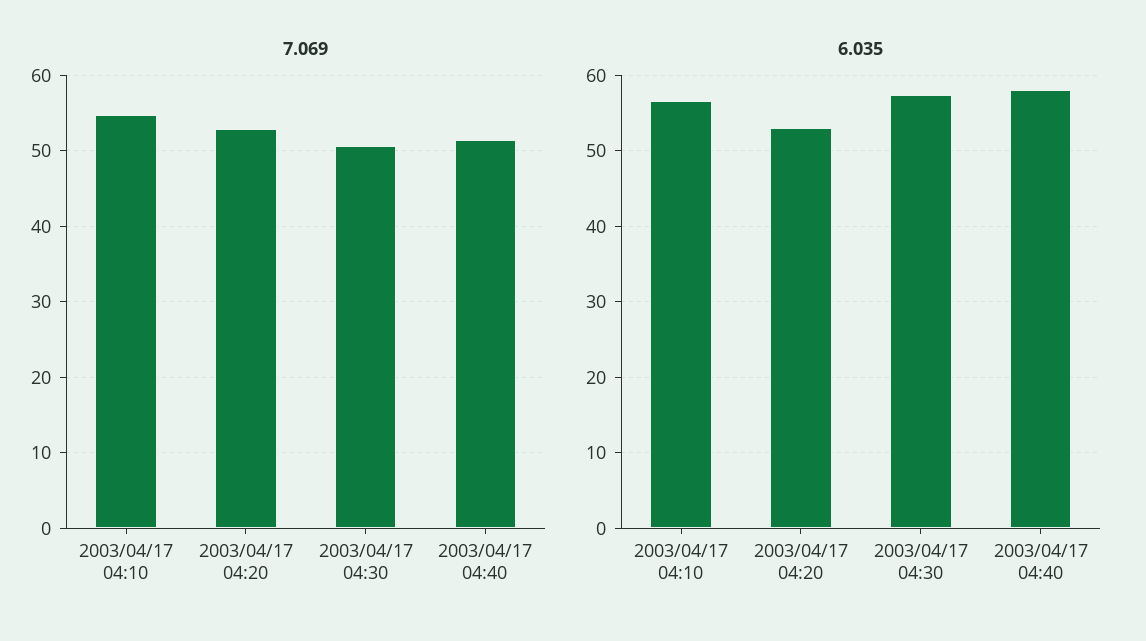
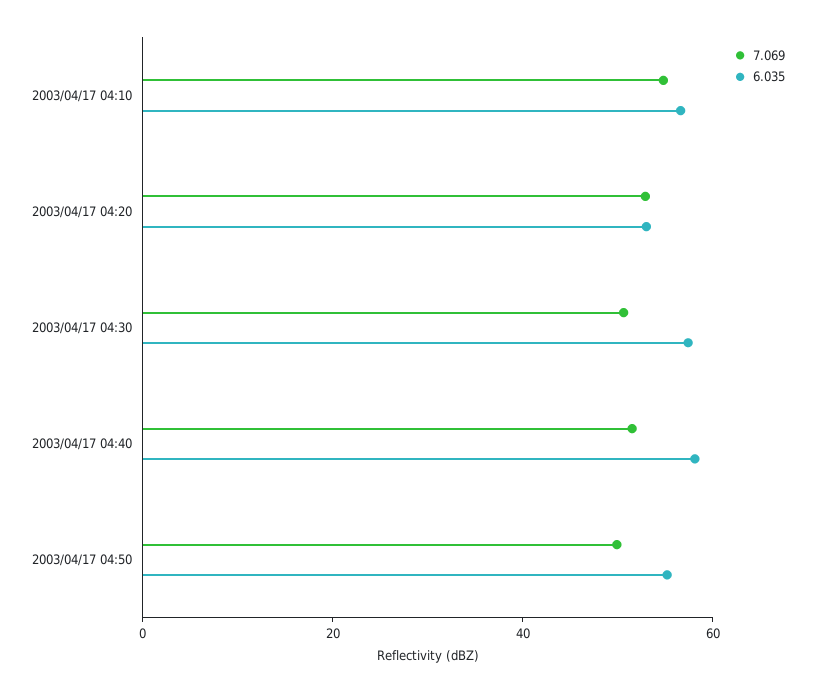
7.069, 2003/04/17 04:50: none -> 50
6.035, 2003/04/17 04:50: none -> 55

